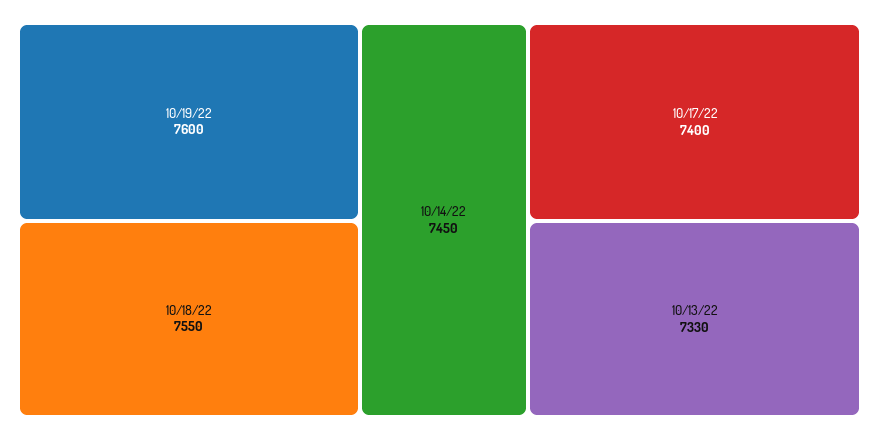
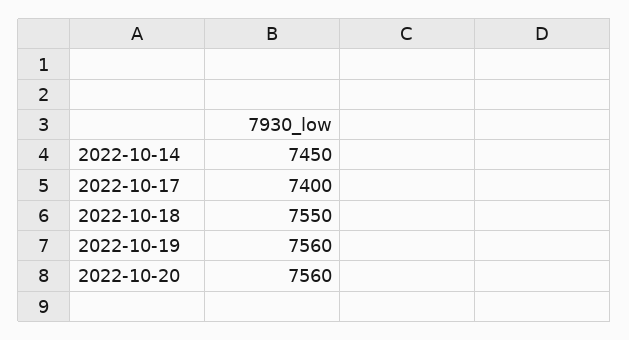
10/19/22: 7600 -> 7560
10/13/22: 7330 -> none
2022-10-20: none -> 7560

